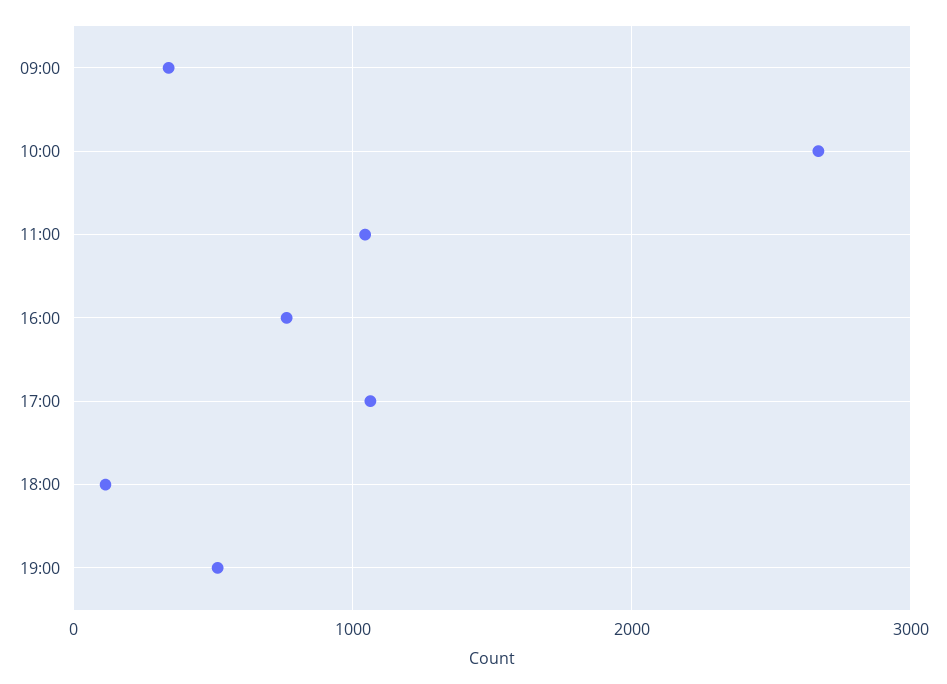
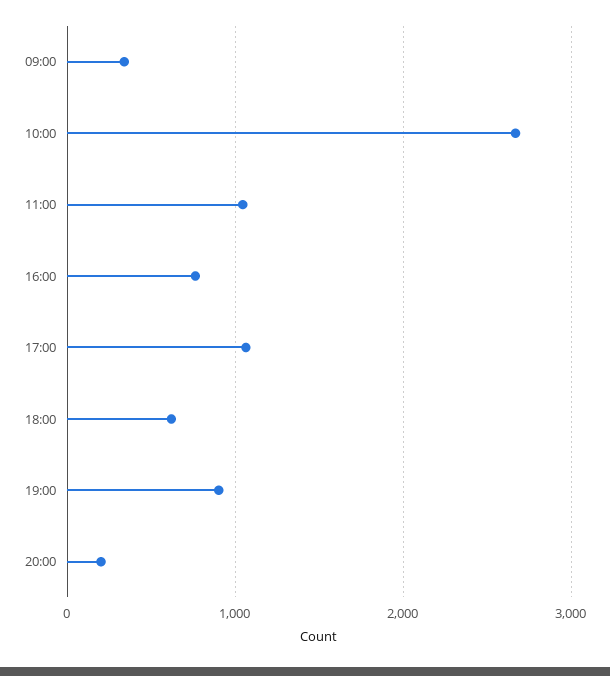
18:00: 100 -> 600
19:00: 500 -> 900
20:00: none -> 200

